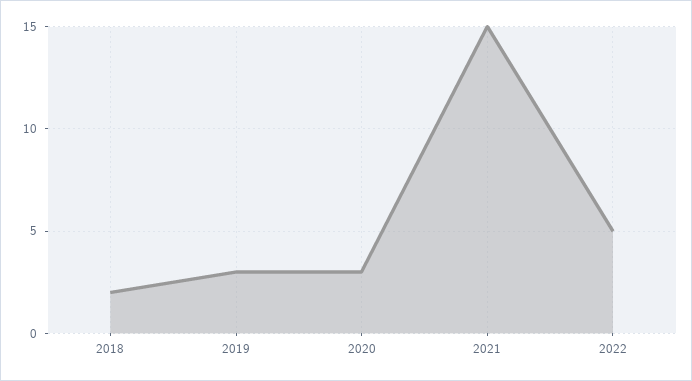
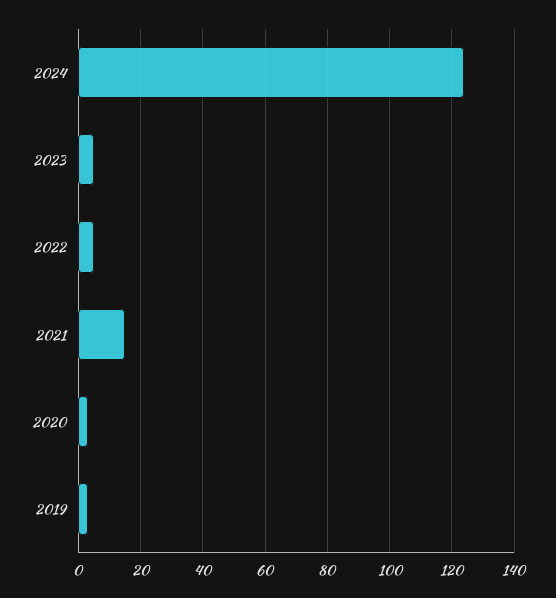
2018: 2 -> none
2024: none -> 125
2023: none -> 5

